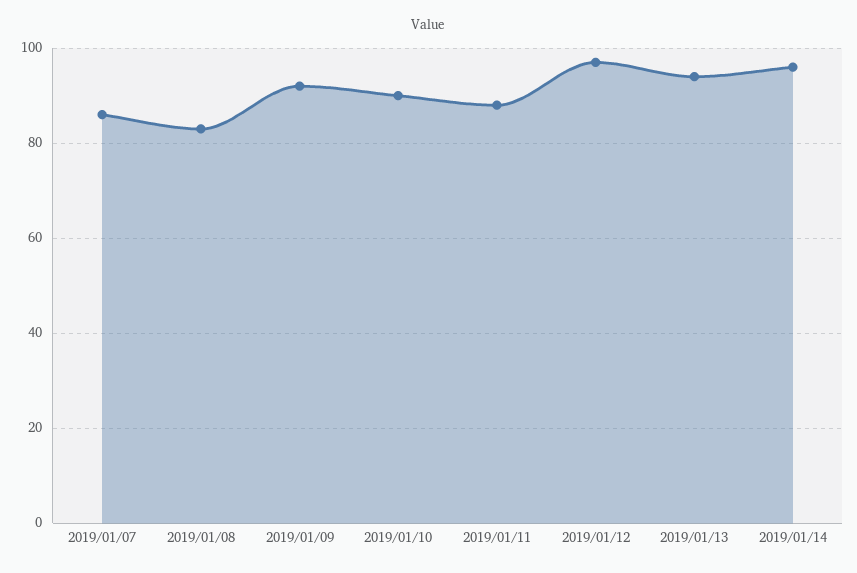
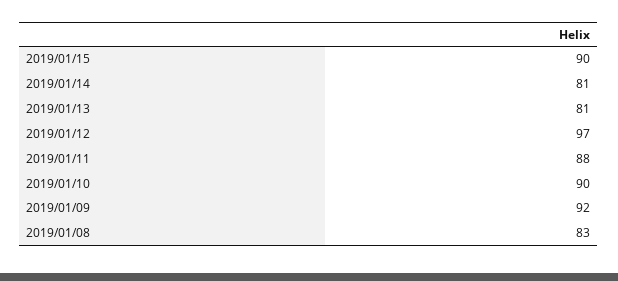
2019/01/07: 85 -> none
2019/01/13: 95 -> 81
2019/01/14: 95 -> 81
2019/01/15: none -> 90

